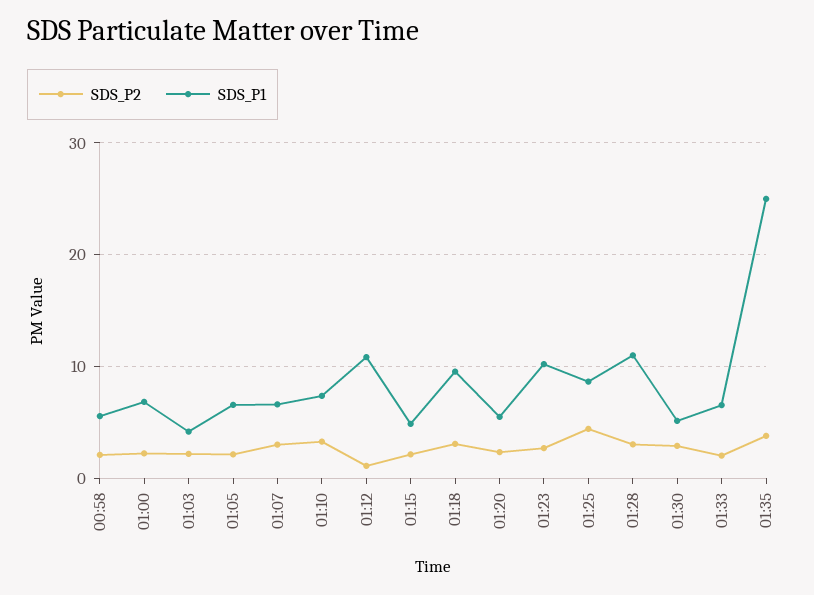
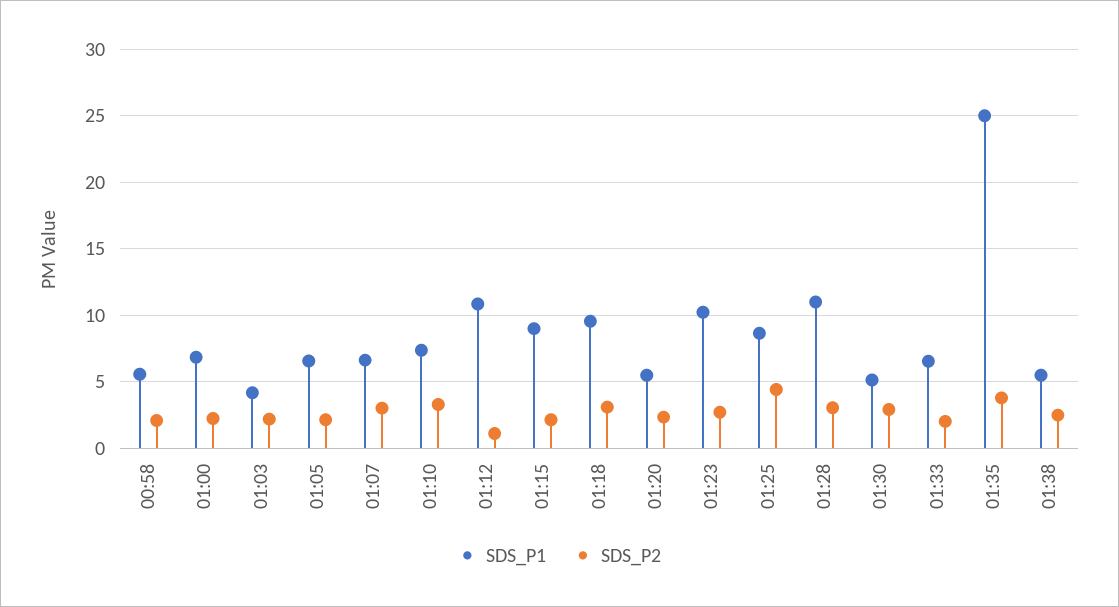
SDS_P1, 01:15: 5 -> 9
SDS_P1, 01:38: none -> 5.5
SDS_P2, 01:38: none -> 2.5

